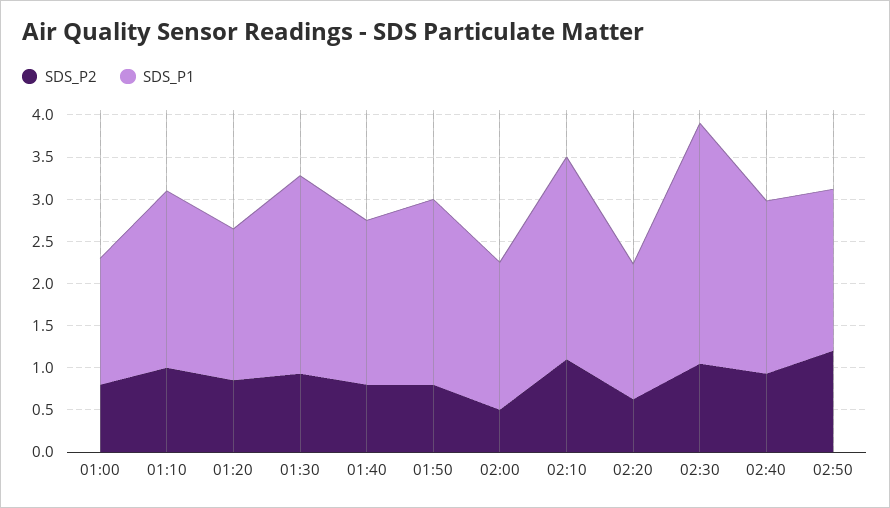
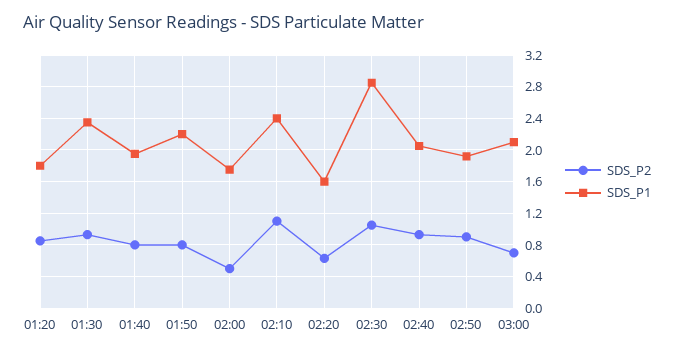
SDS_P2, 01:00: 0.8 -> none
SDS_P1, 01:00: 1.5 -> none
SDS_P2, 01:10: 1 -> none
SDS_P1, 01:10: 2.1 -> none
SDS_P2, 02:50: 1.2 -> 0.9
SDS_P2, 03:00: none -> 0.7
SDS_P1, 03:00: none -> 2.1

